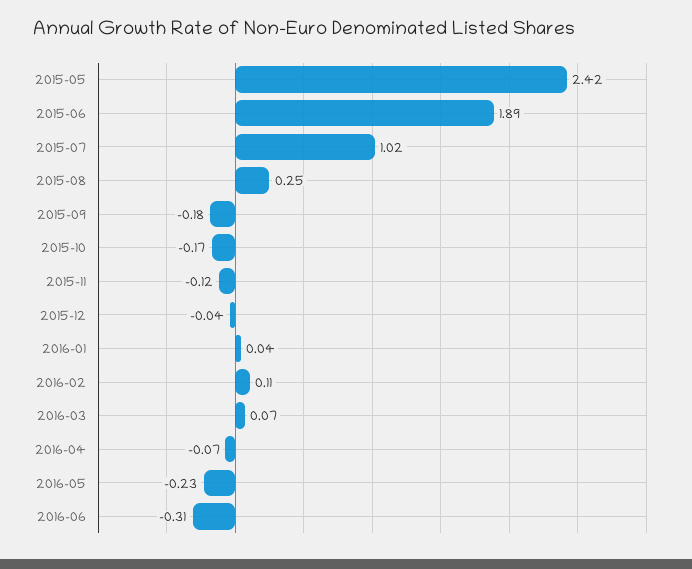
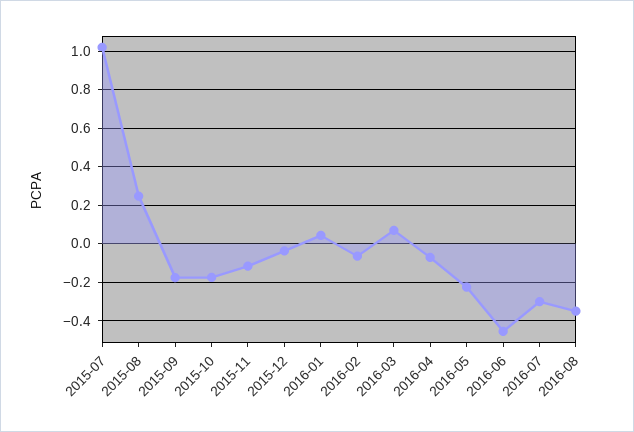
2015-05: 2.42 -> none
2015-06: 1.89 -> none
2016-02: 0.11 -> -0.05
2016-06: -0.31 -> -0.45
2016-07: none -> -0.3
2016-08: none -> -0.35

